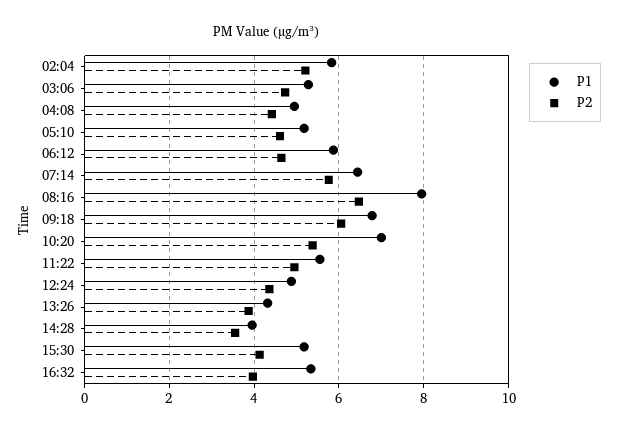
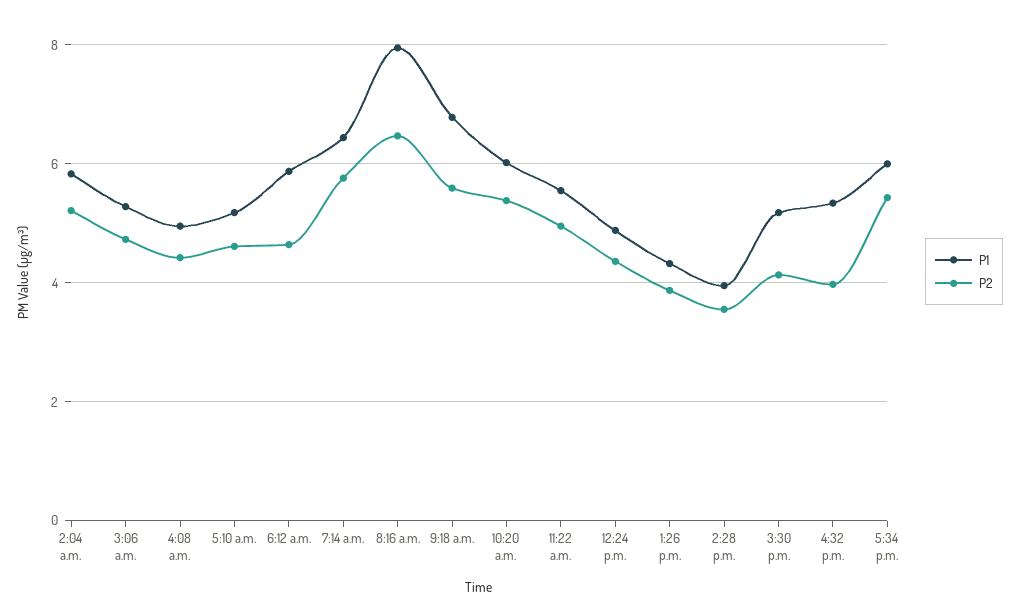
P2, 09:18: 6 -> 5.6
P1, 10:20: 7 -> 6
P1, 5:34 p.m.: none -> 6
P2, 5:34 p.m.: none -> 5.4

